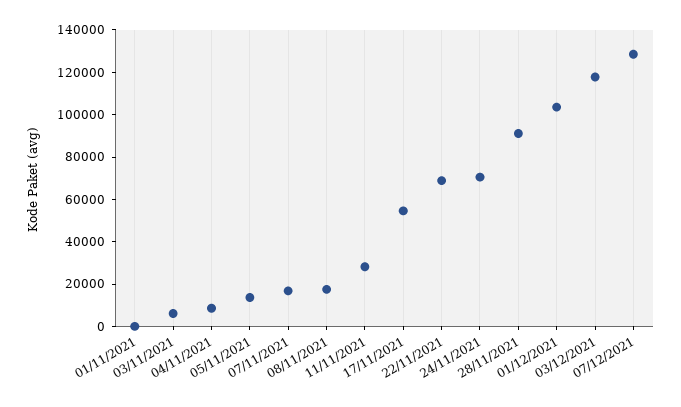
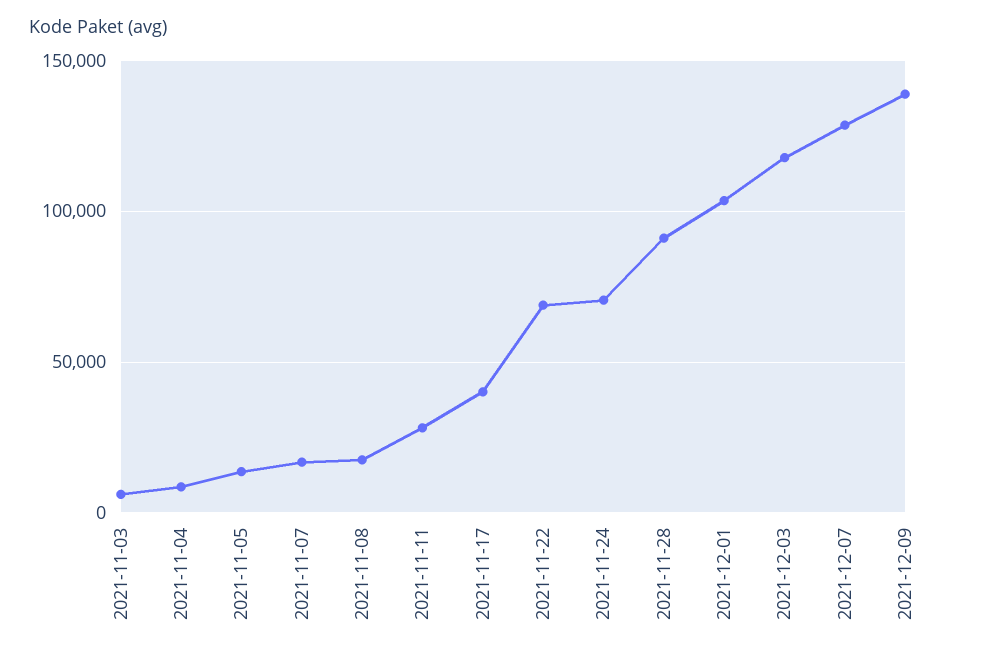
01/11/2021: 0 -> none
17/11/2021: 55000 -> 40000
2021-12-09: none -> 140000

